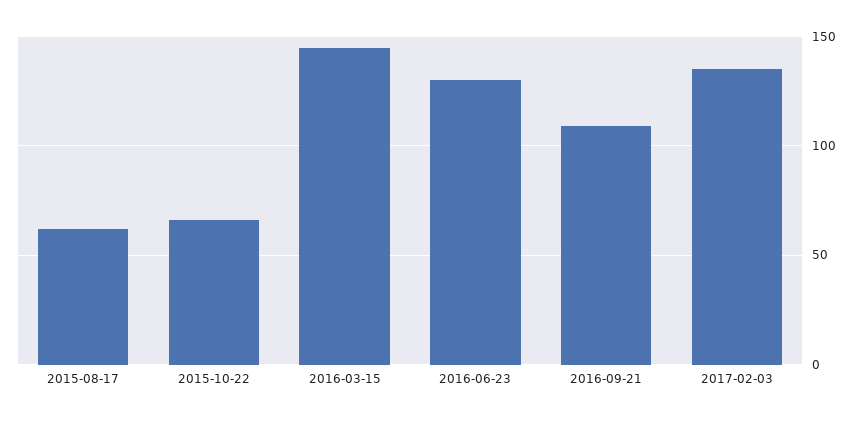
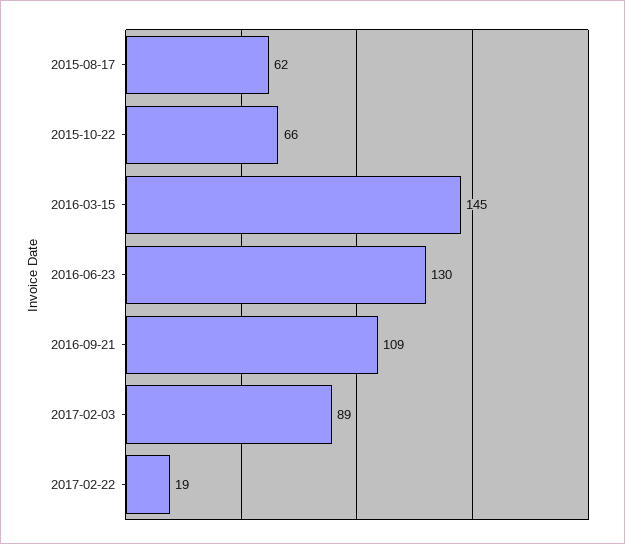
2017-02-03: 135 -> 89
2017-02-22: none -> 19

